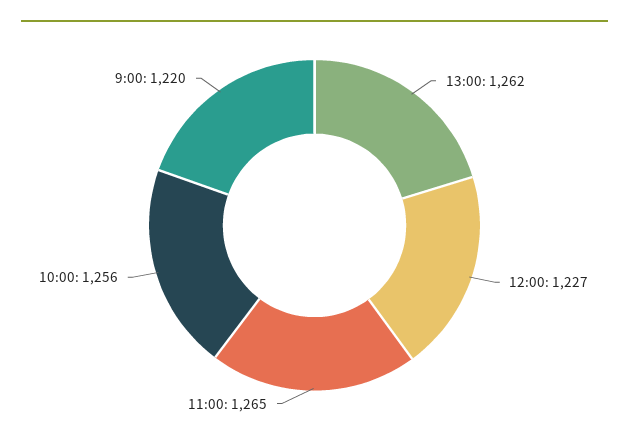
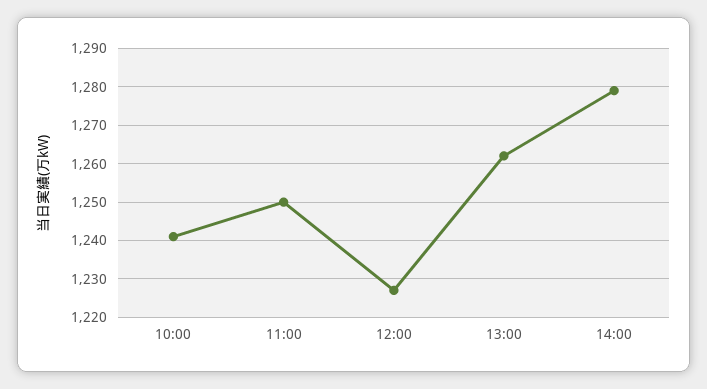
11:00: 1265 -> 1250
10:00: 1256 -> 1240
9:00: 1220 -> none
14:00: none -> 1280

